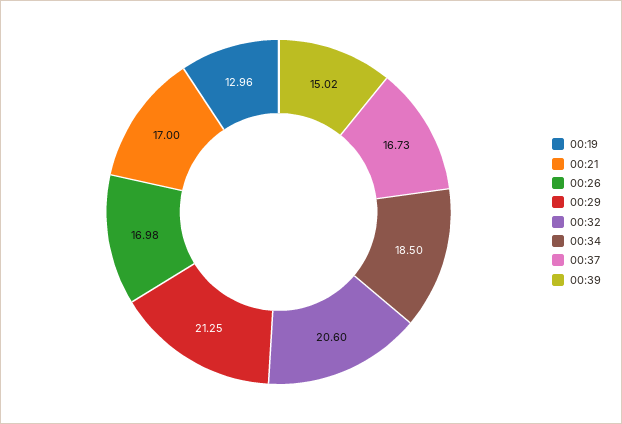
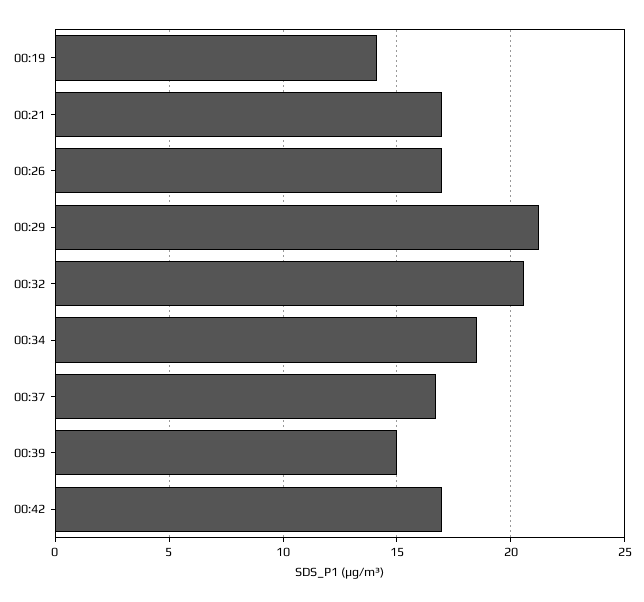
00:19: 12.96 -> 14
00:42: none -> 17

